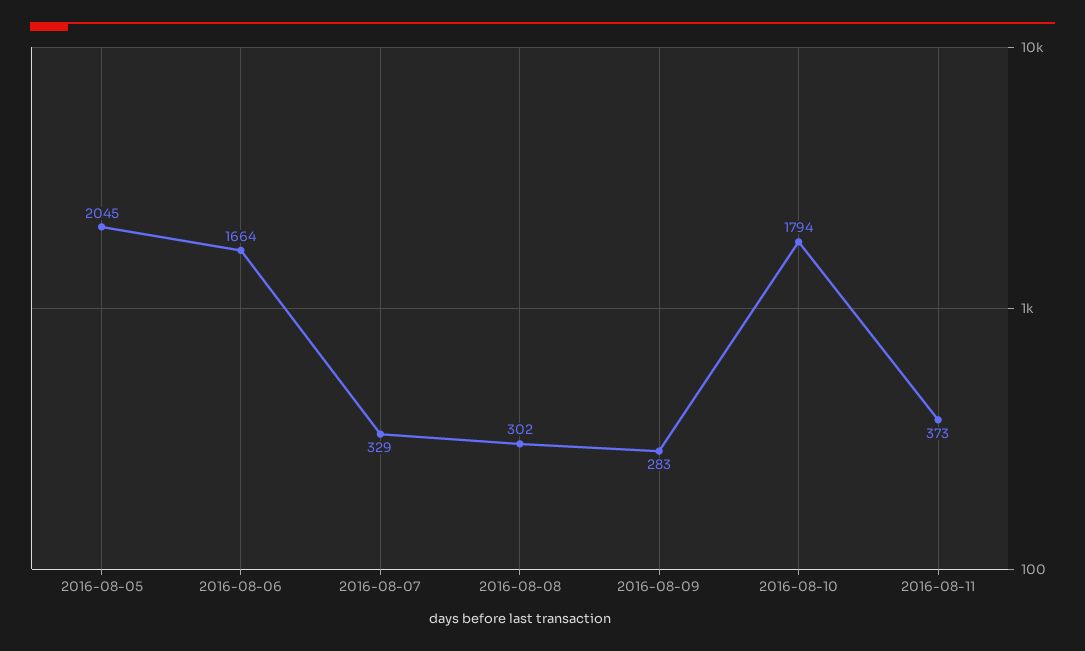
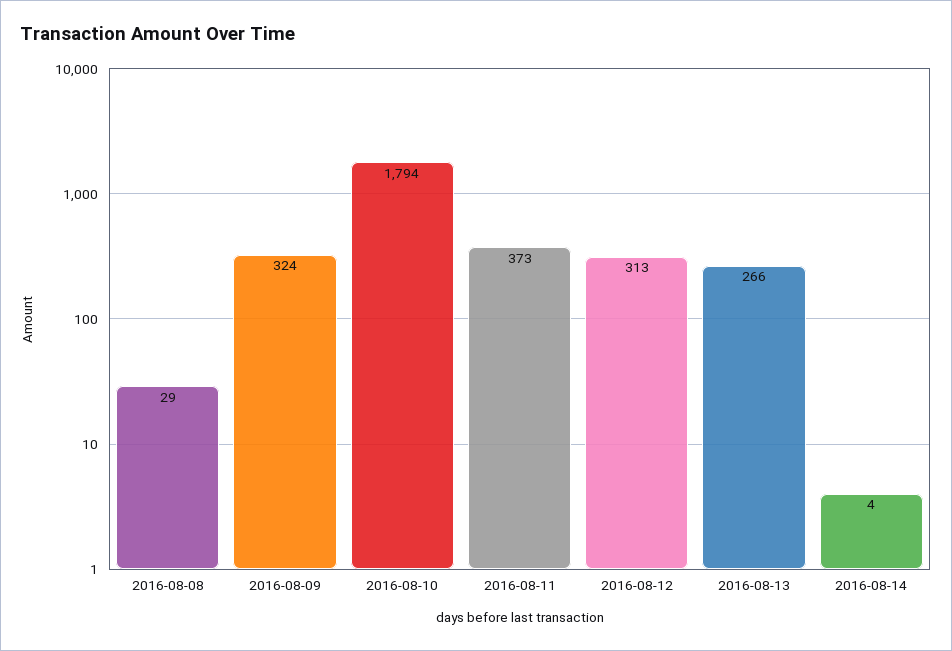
2016-08-05: 2045 -> none
2016-08-06: 1664 -> none
2016-08-07: 329 -> none
2016-08-08: 302 -> 29
2016-08-09: 283 -> 324
2016-08-12: none -> 313
2016-08-13: none -> 266
2016-08-14: none -> 4

